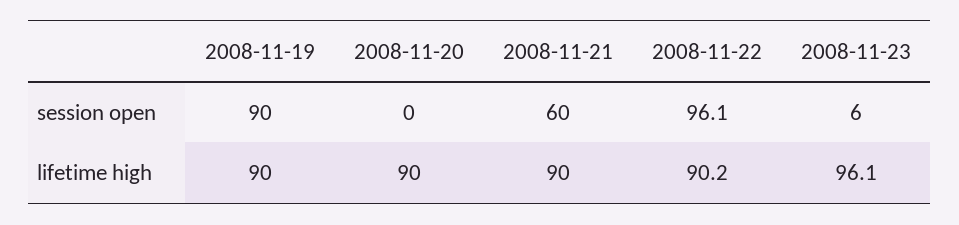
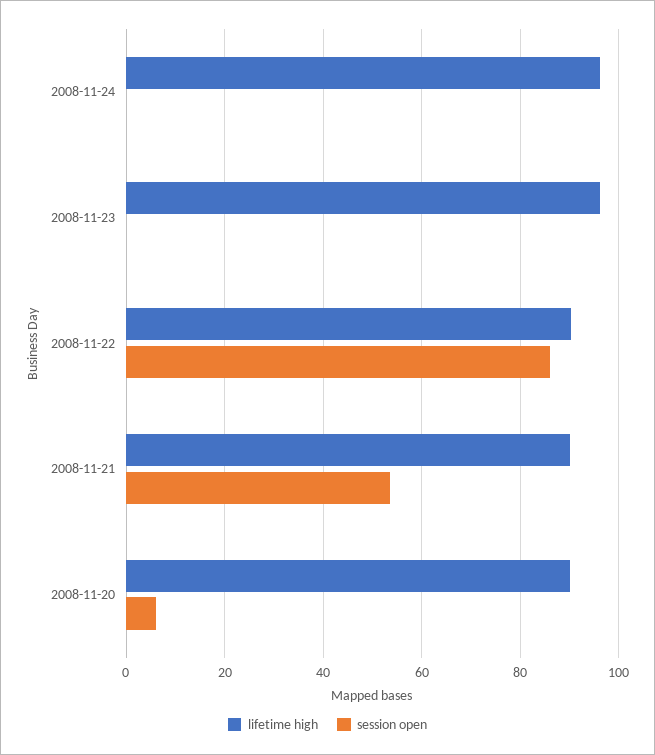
session open, 2008-11-19: 90 -> none
session open, 2008-11-20: 0 -> 6
session open, 2008-11-21: 60 -> 54
session open, 2008-11-22: 96.1 -> 86
session open, 2008-11-23: 6 -> 0
lifetime high, 2008-11-19: 90 -> none
lifetime high, 2008-11-24: none -> 96
session open, 2008-11-24: none -> 0

